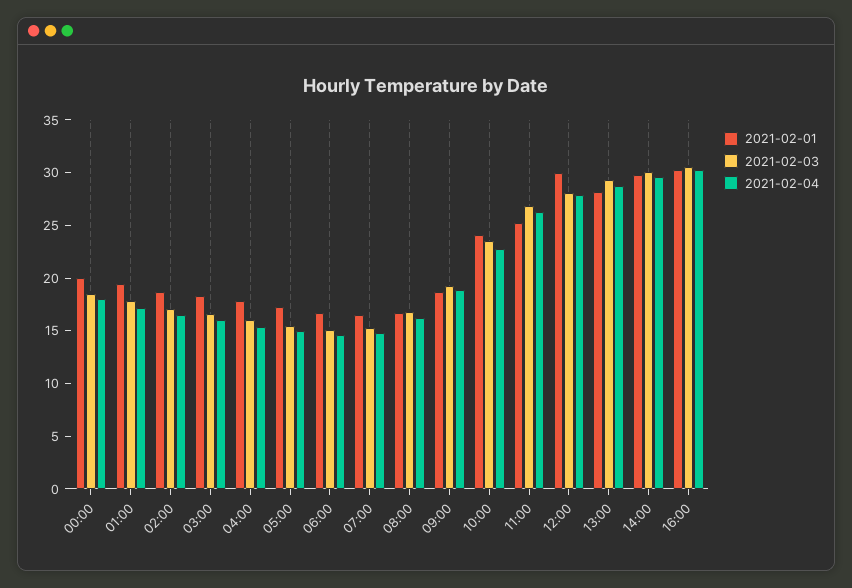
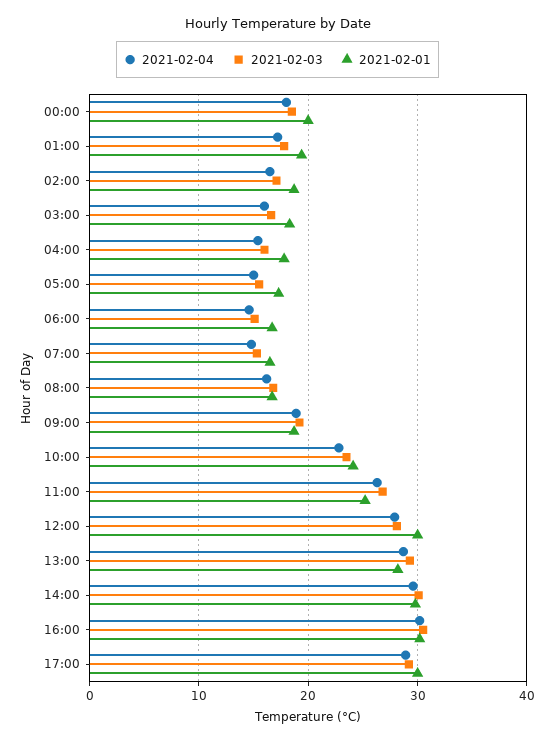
2021-02-04, 17:00: none -> 29
2021-02-03, 17:00: none -> 29
2021-02-01, 17:00: none -> 30

